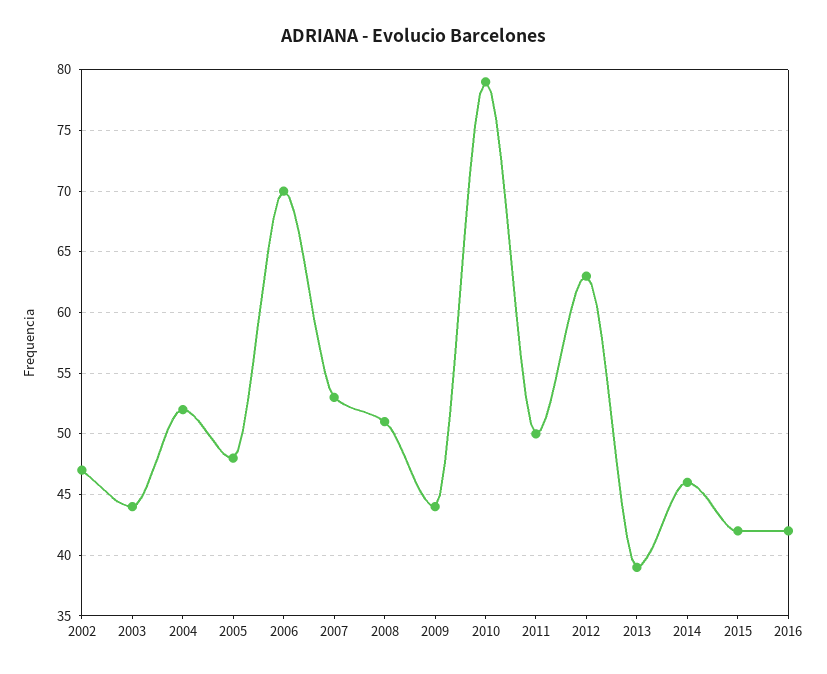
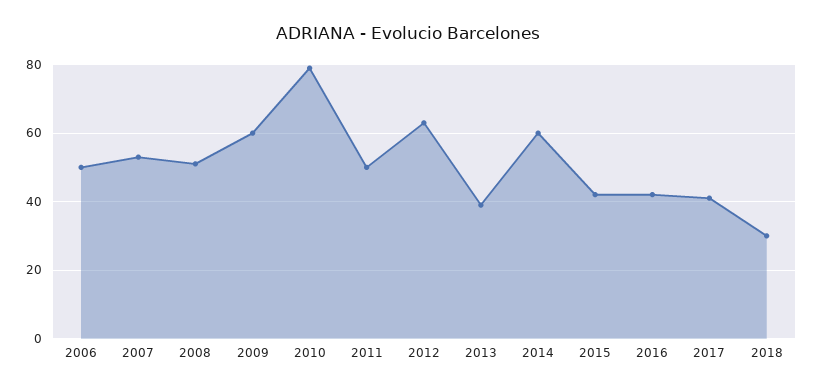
2002: 47 -> none
2003: 44 -> none
2004: 52 -> none
2005: 48 -> none
2006: 70 -> 50
2009: 44 -> 60
2014: 46 -> 60
2017: none -> 40
2018: none -> 30

